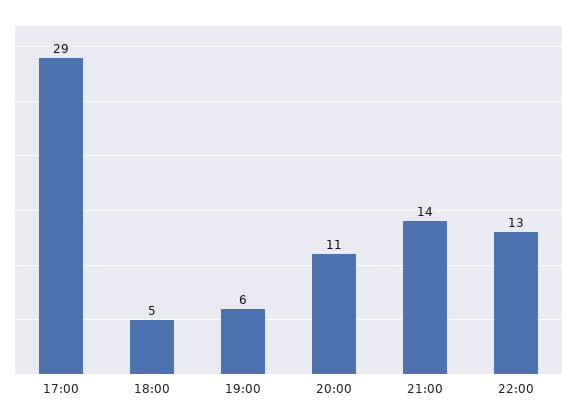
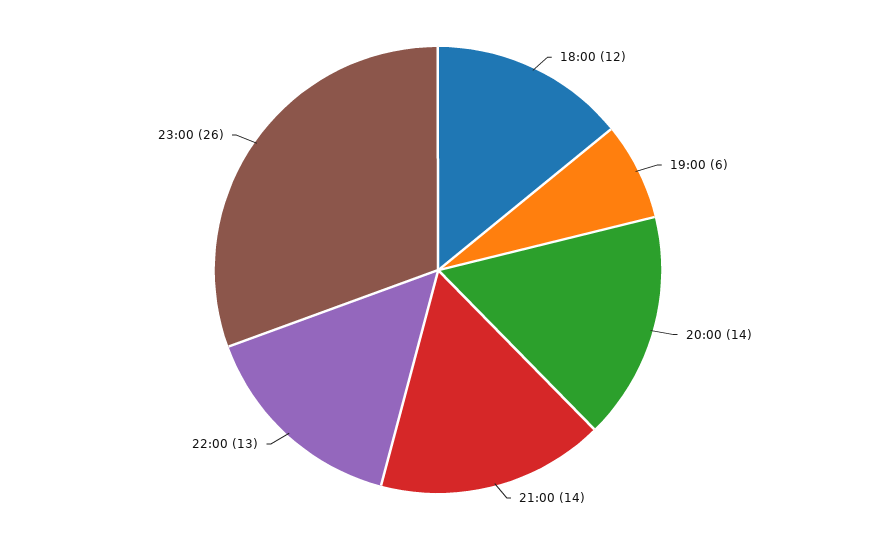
17:00: 29 -> none
18:00: 5 -> 12
20:00: 11 -> 14
23:00: none -> 26

